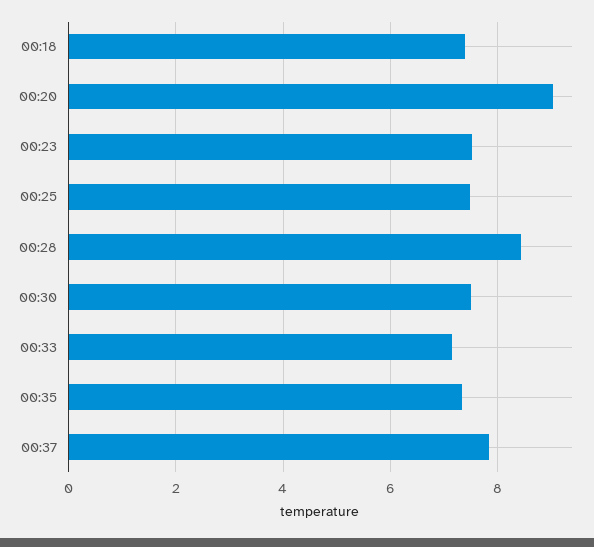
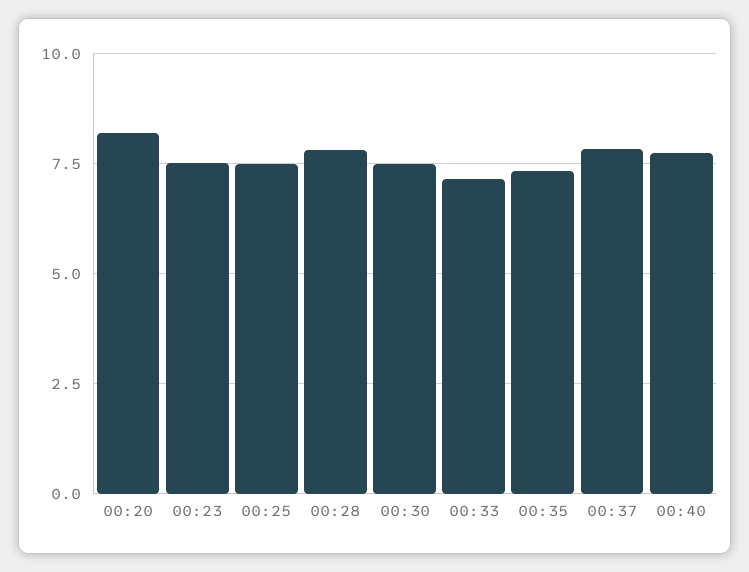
00:18: 7.4 -> none
00:20: 9 -> 8.25
00:28: 8.4 -> 7.75
00:40: none -> 7.75

